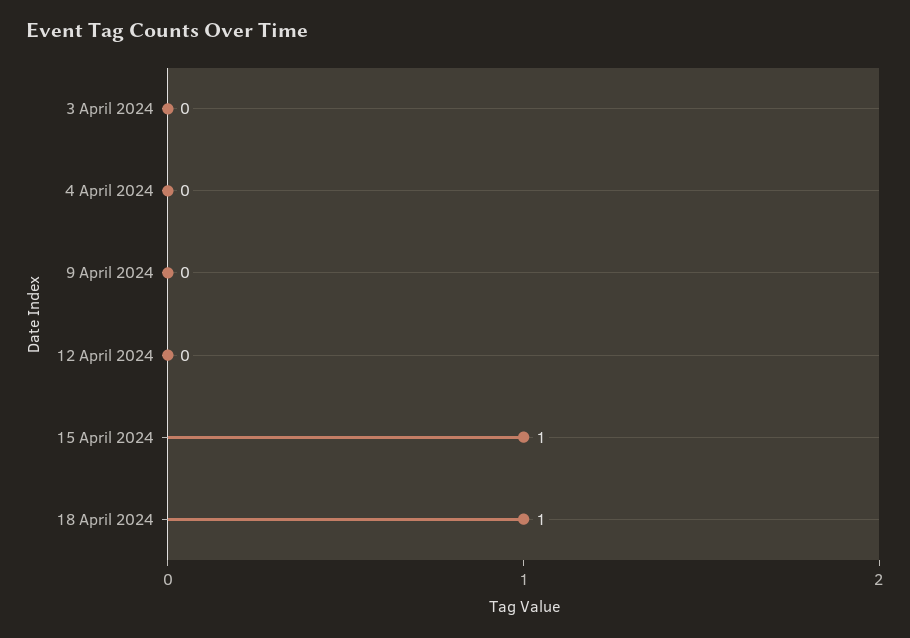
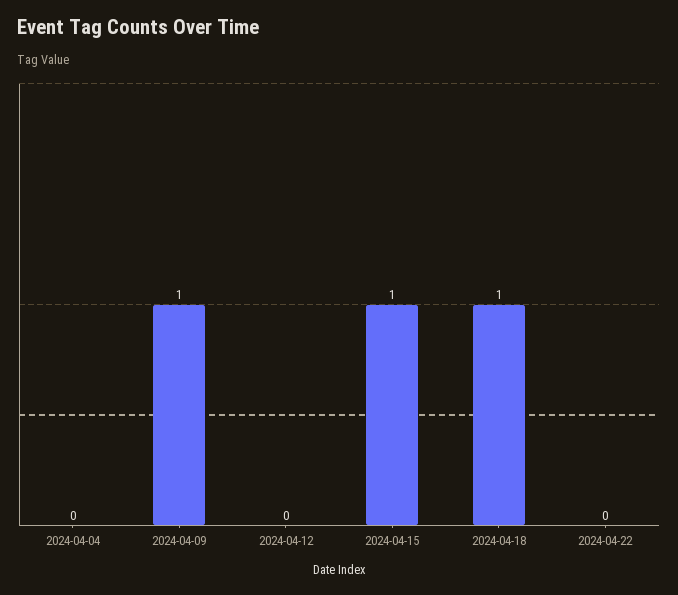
3 April 2024: 0 -> none
9 April 2024: 0 -> 1
2024-04-22: none -> 0

